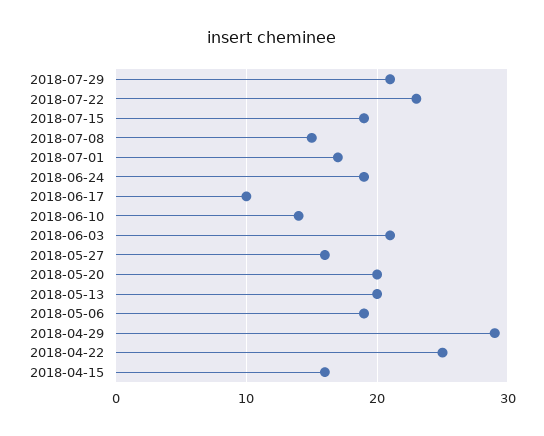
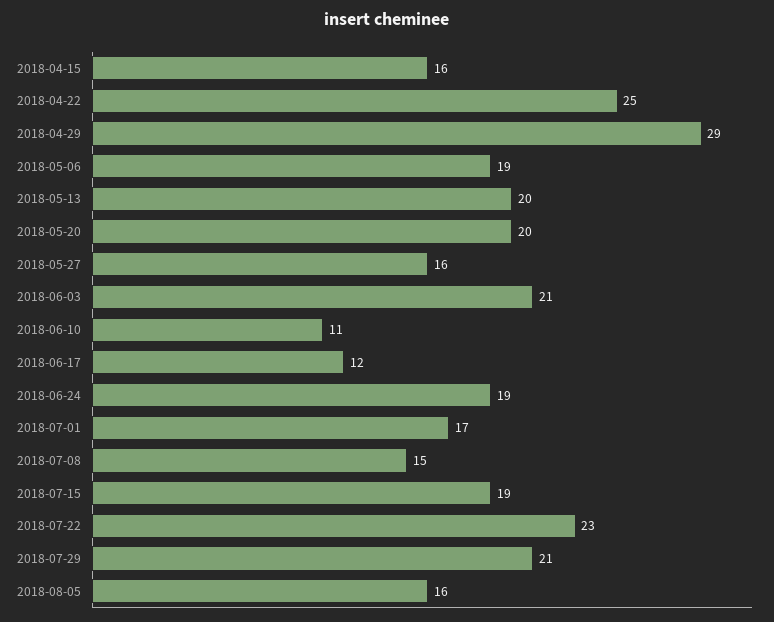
2018-06-17: 10 -> 12
2018-06-10: 14 -> 11
2018-08-05: none -> 16

